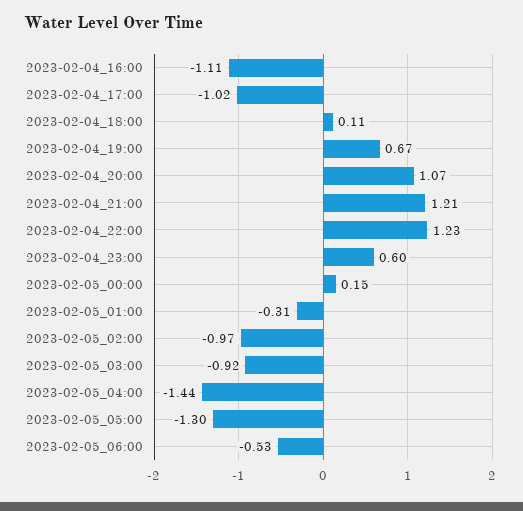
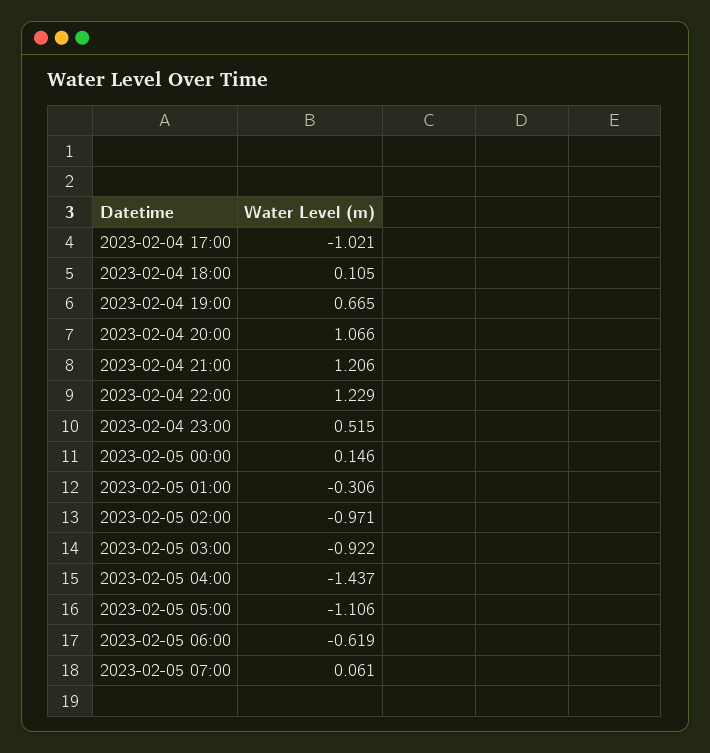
2023-02-04_16:00: -1.11 -> none
2023-02-04_23:00: 0.6 -> 0.515
2023-02-05_05:00: -1.3 -> -1.106
2023-02-05_06:00: -0.53 -> -0.619
2023-02-05 07:00: none -> 0.061

